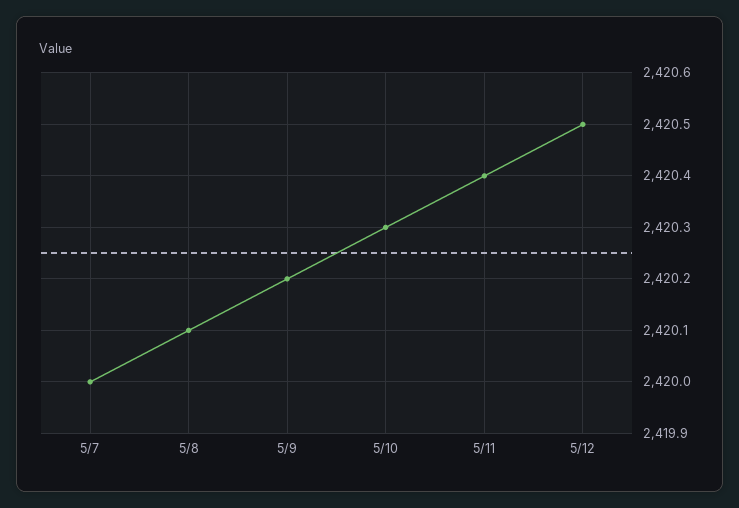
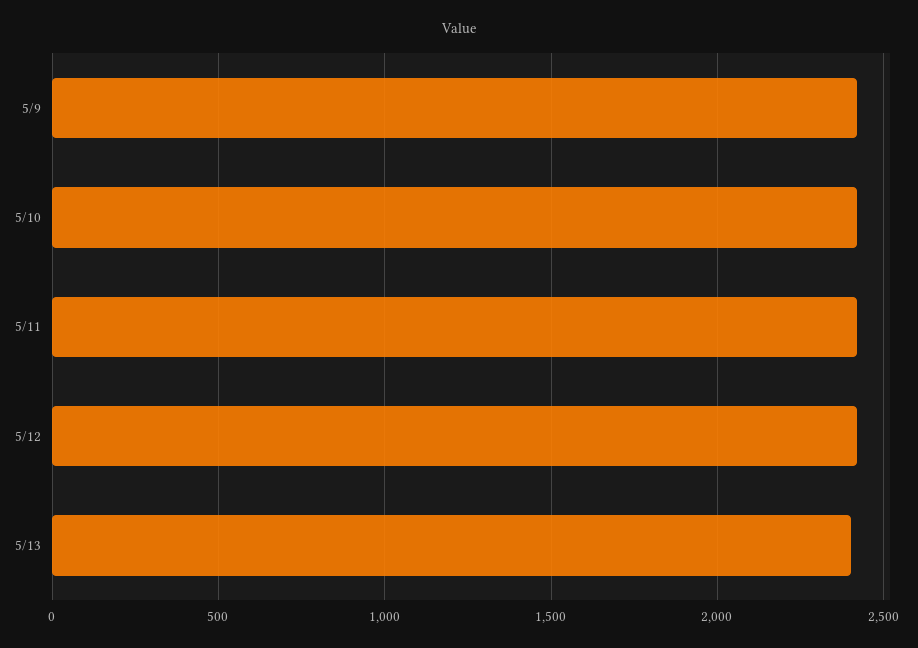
5/7: 2420 -> none
5/8: 2420.1 -> none
5/13: none -> 2400

